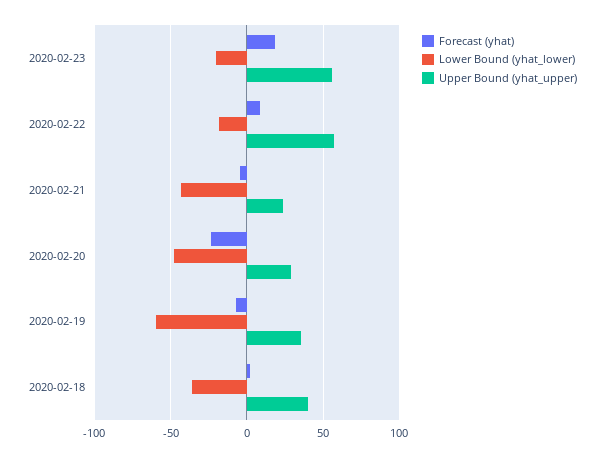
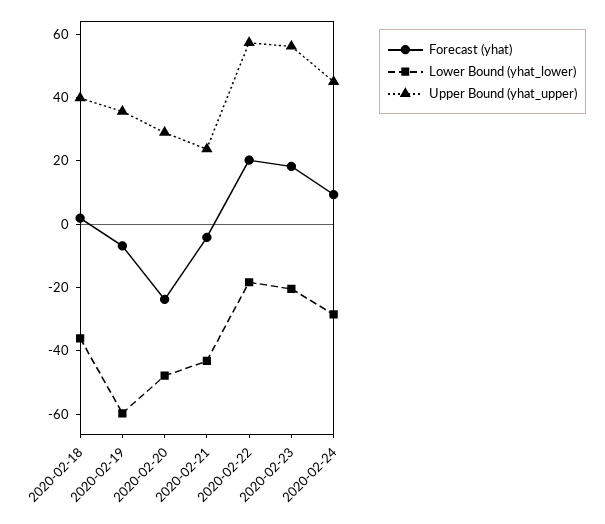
Forecast (yhat), 2020-02-22: 10 -> 20
Forecast (yhat), 2020-02-24: none -> 10
Lower Bound (yhat_lower), 2020-02-24: none -> -30
Upper Bound (yhat_upper), 2020-02-24: none -> 45

